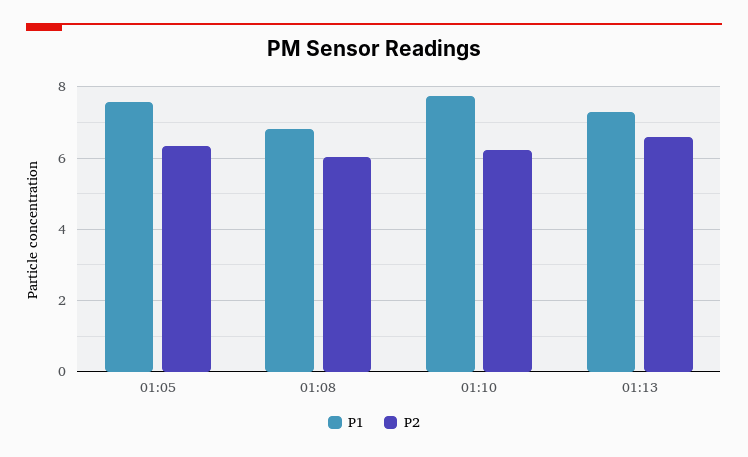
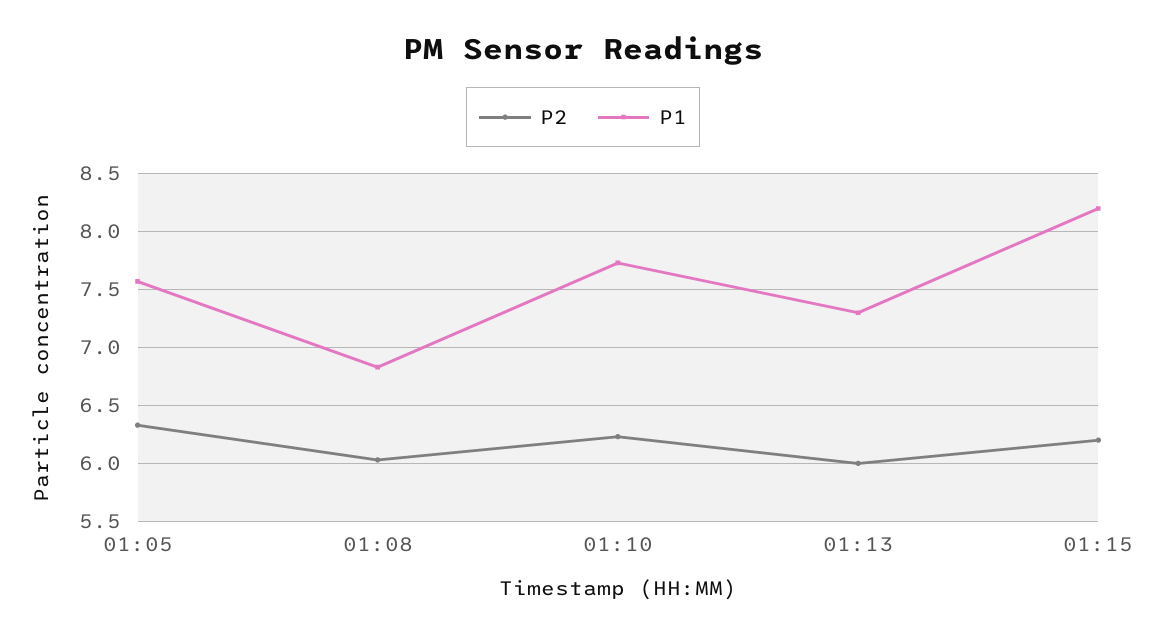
P2, 01:13: 6.6 -> 6
P2, 01:15: none -> 6.2
P1, 01:15: none -> 8.2

